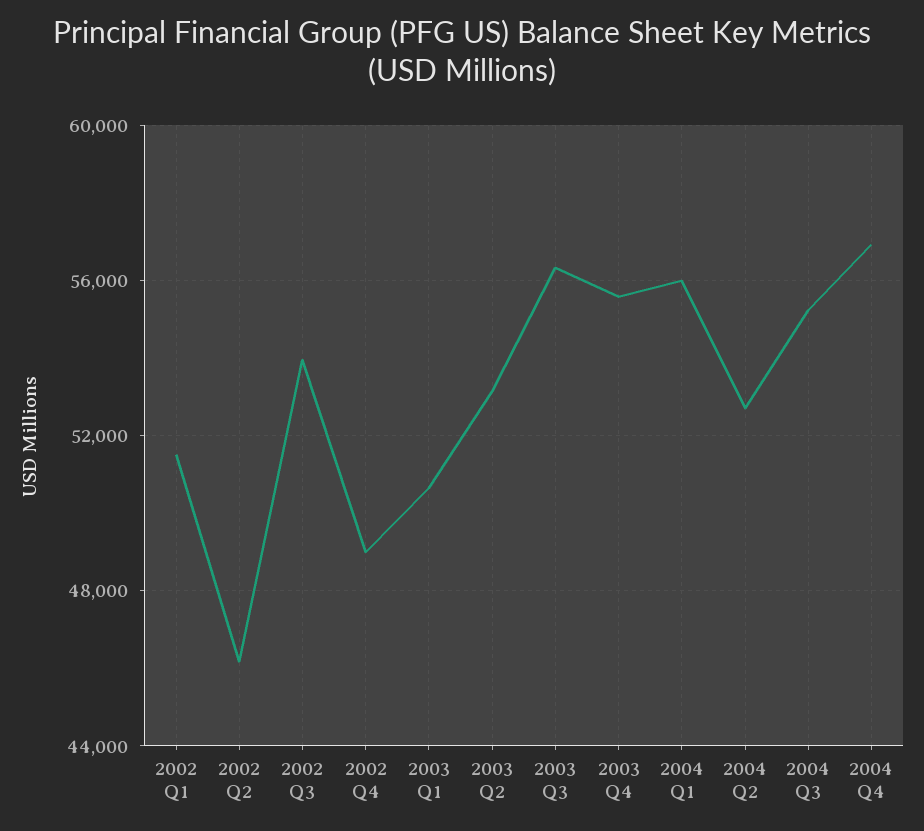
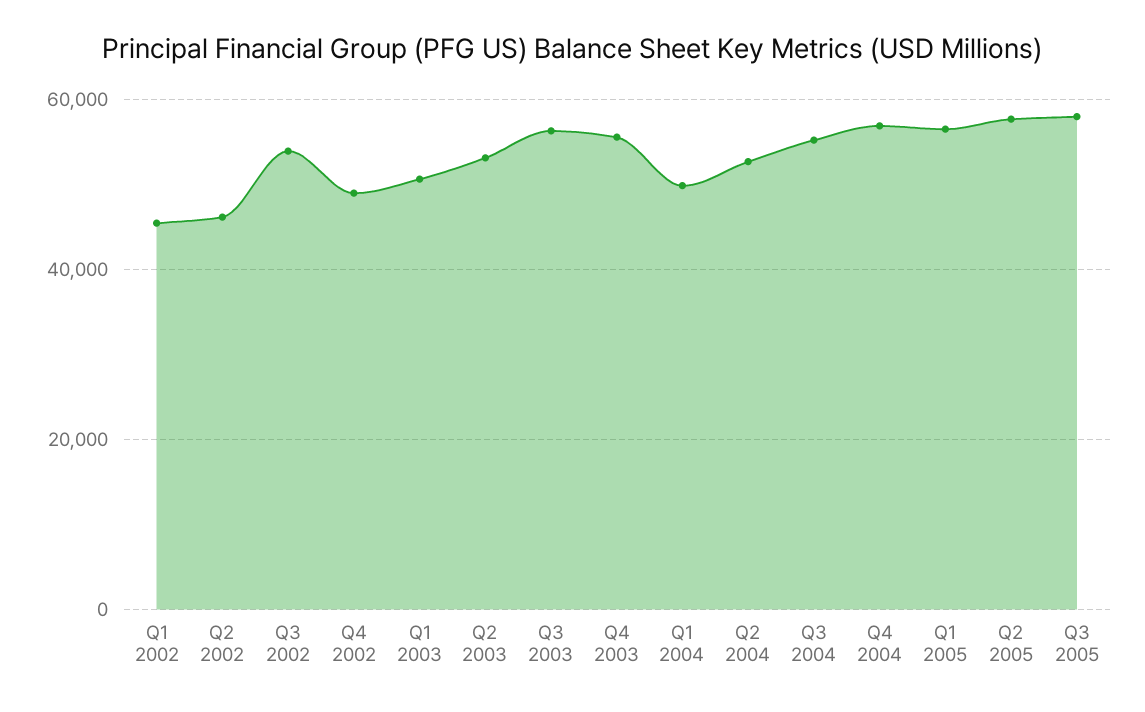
2002 Q1: 51500 -> 46000
2004 Q1: 56000 -> 50000
Q1 2005: none -> 56000
Q2 2005: none -> 58000
Q3 2005: none -> 58000

